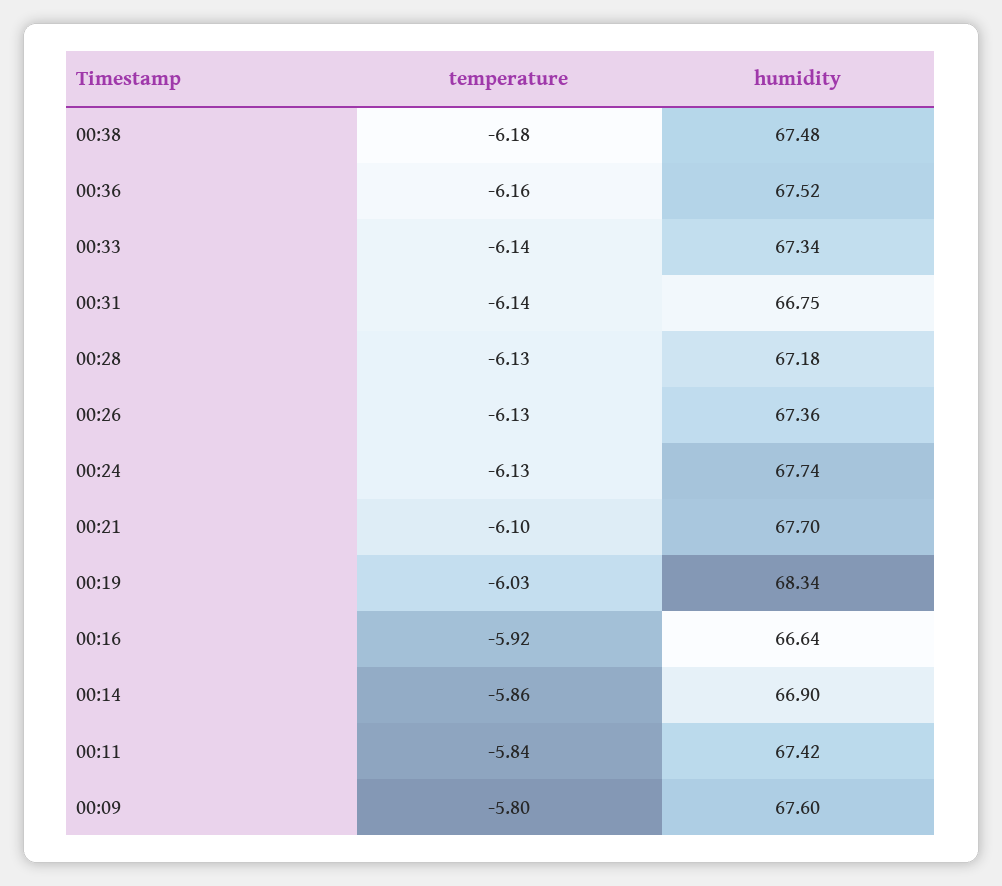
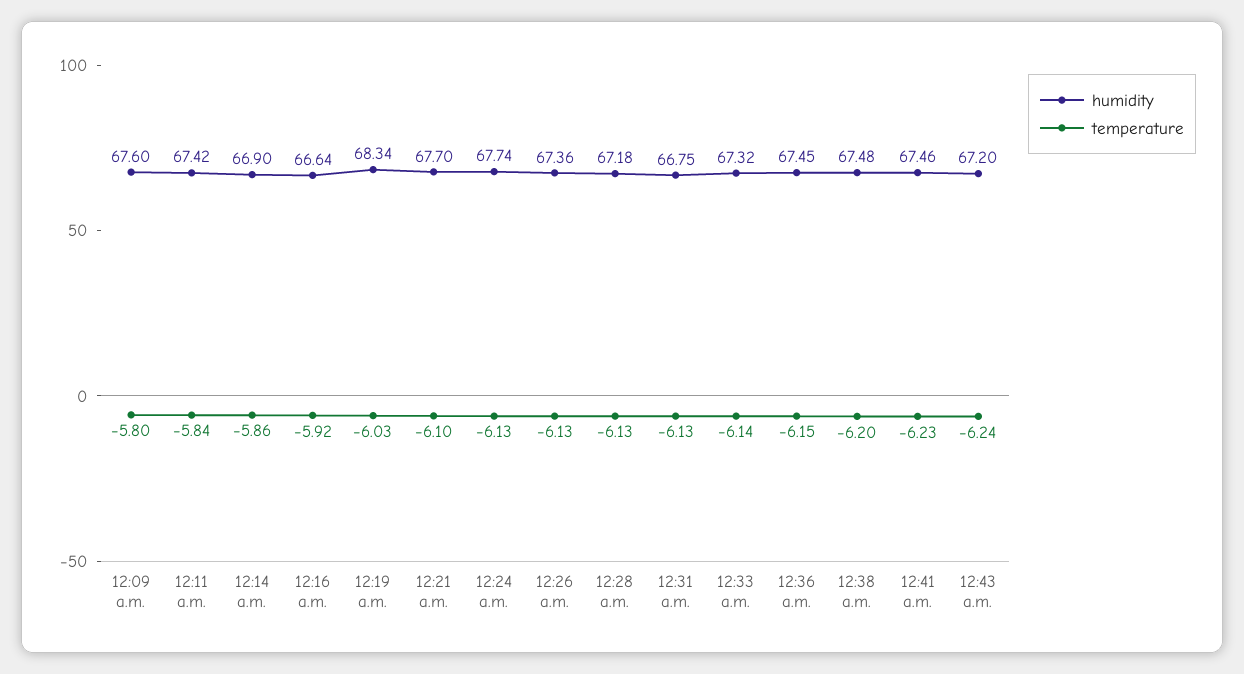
temperature, 00:38: -6.18 -> -6.2
temperature, 00:36: -6.16 -> -6.15
humidity, 00:36: 67.52 -> 67.45
humidity, 00:33: 67.34 -> 67.32
temperature, 00:31: -6.14 -> -6.13
humidity, 12:41 a.m.: none -> 67.46
temperature, 12:41 a.m.: none -> -6.23
humidity, 12:43 a.m.: none -> 67.2
temperature, 12:43 a.m.: none -> -6.24

